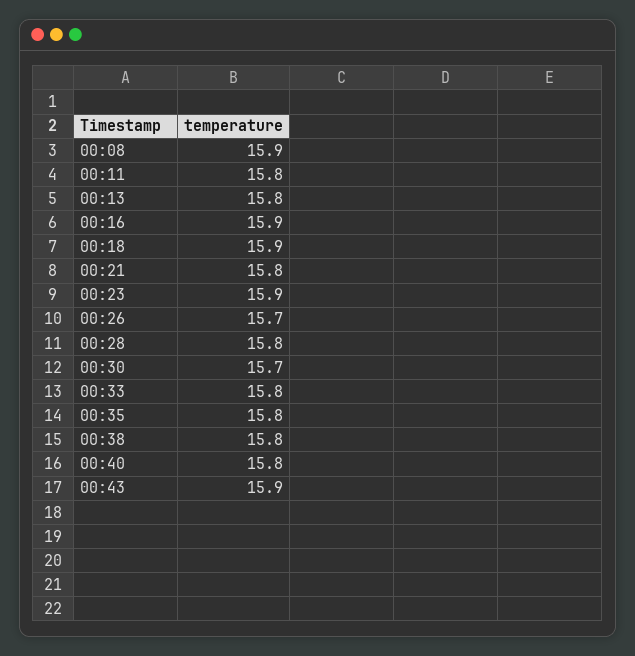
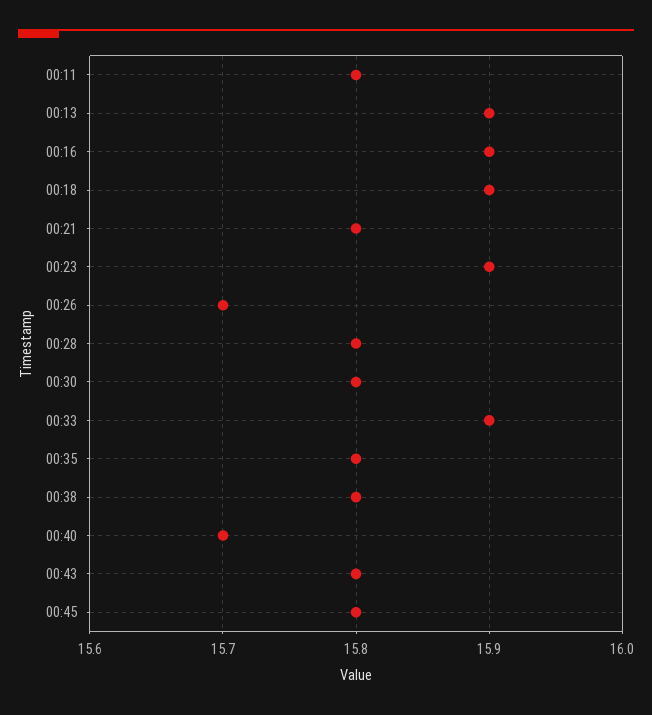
00:08: 15.9 -> none
00:13: 15.8 -> 15.9
00:30: 15.7 -> 15.8
00:33: 15.8 -> 15.9
00:40: 15.8 -> 15.7
00:43: 15.9 -> 15.8
00:45: none -> 15.8

